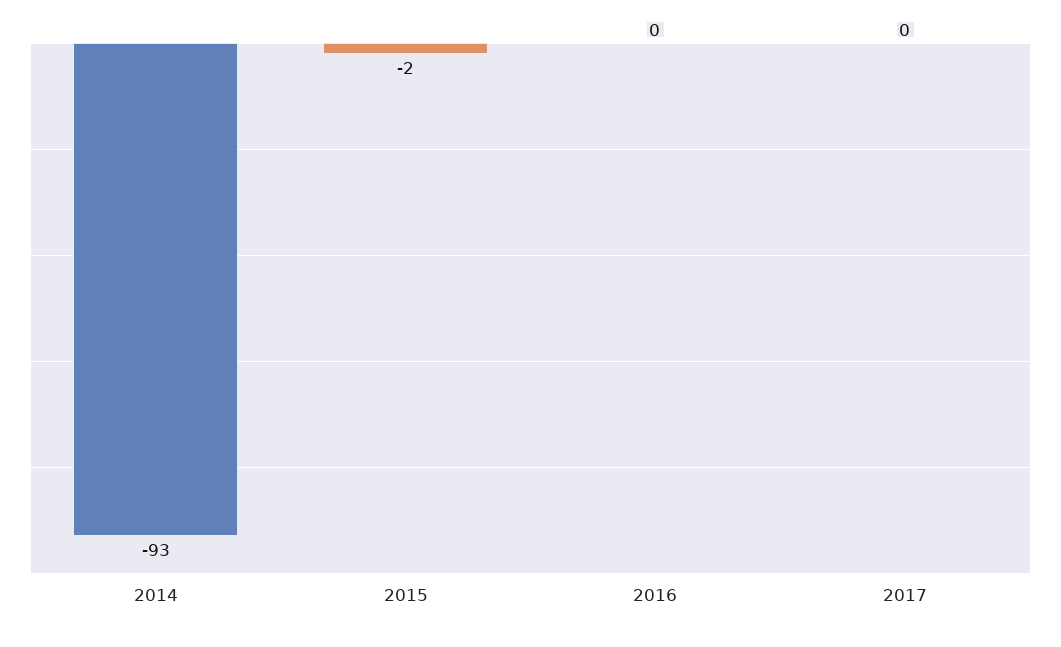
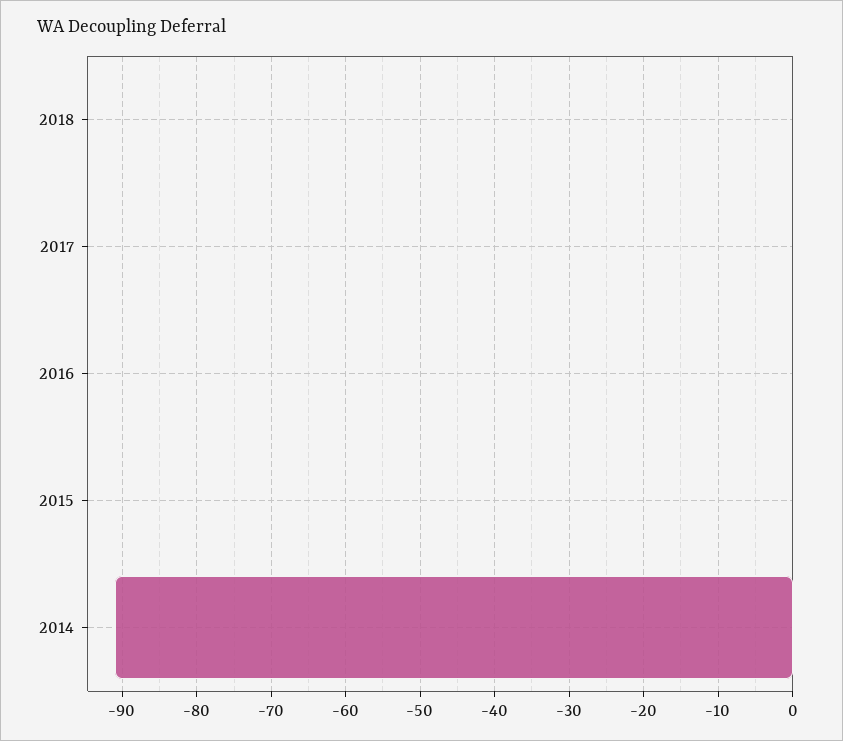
2014: -93 -> -91
2015: -2 -> 0
2018: none -> 0

